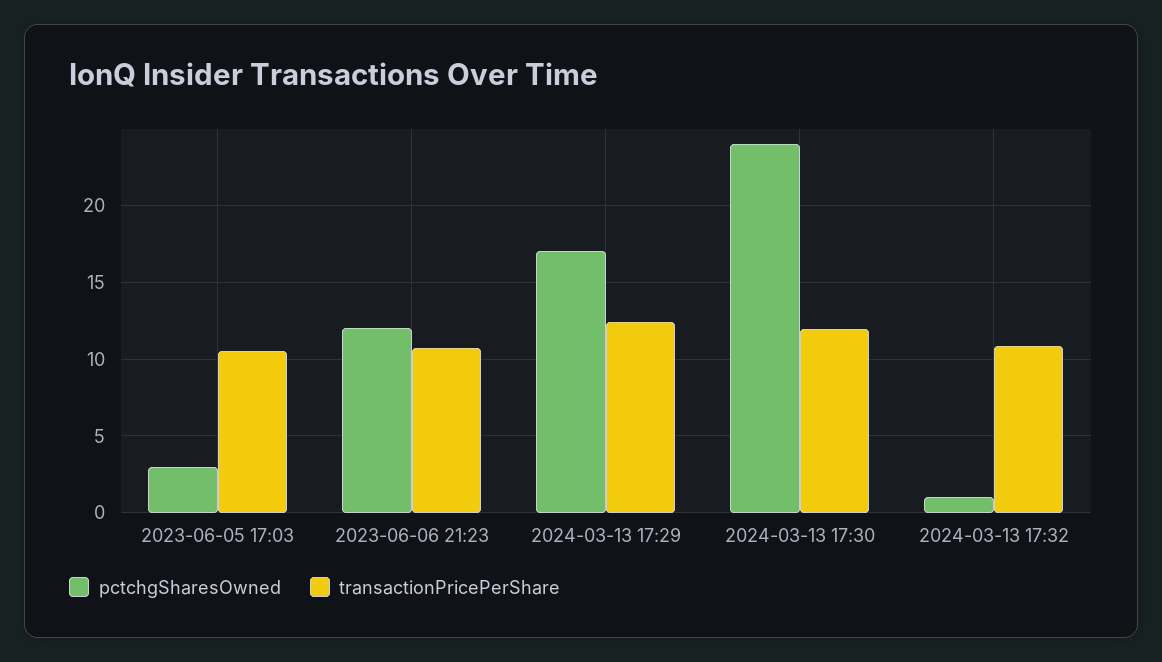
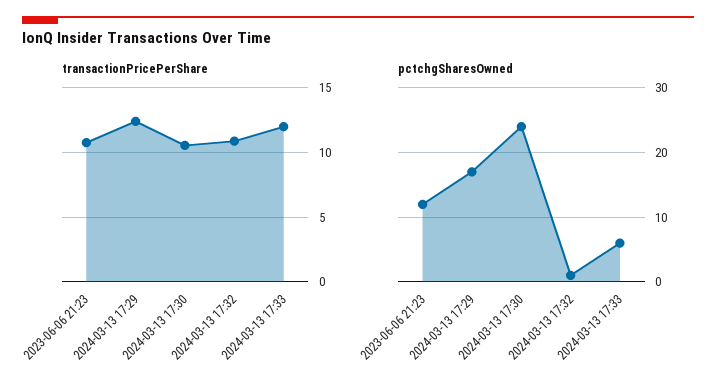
pctchgSharesOwned, 2023-06-05 17:03: 3 -> none
transactionPricePerShare, 2023-06-05 17:03: 10.5 -> none
transactionPricePerShare, 2024-03-13 17:30: 12 -> 10.5
transactionPricePerShare, 2024-03-13 17:33: none -> 12
pctchgSharesOwned, 2024-03-13 17:33: none -> 6

